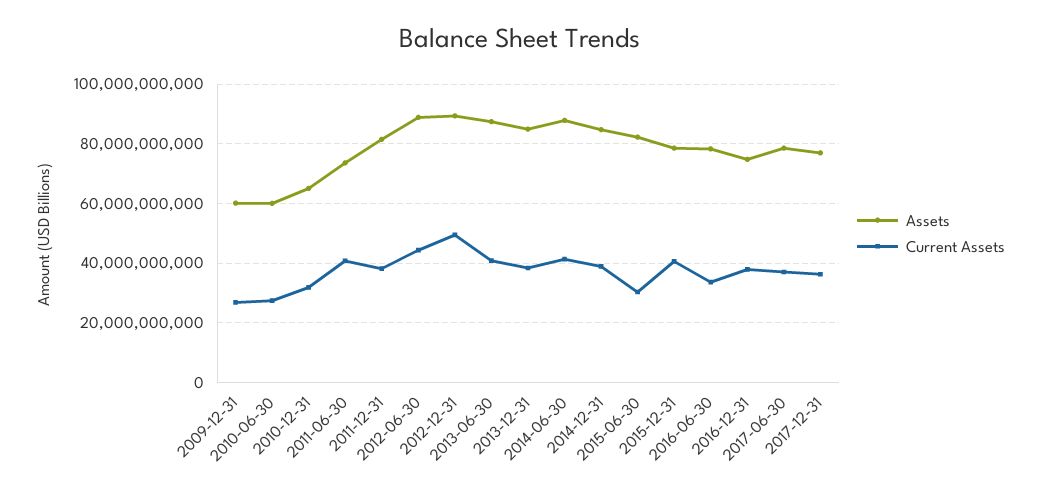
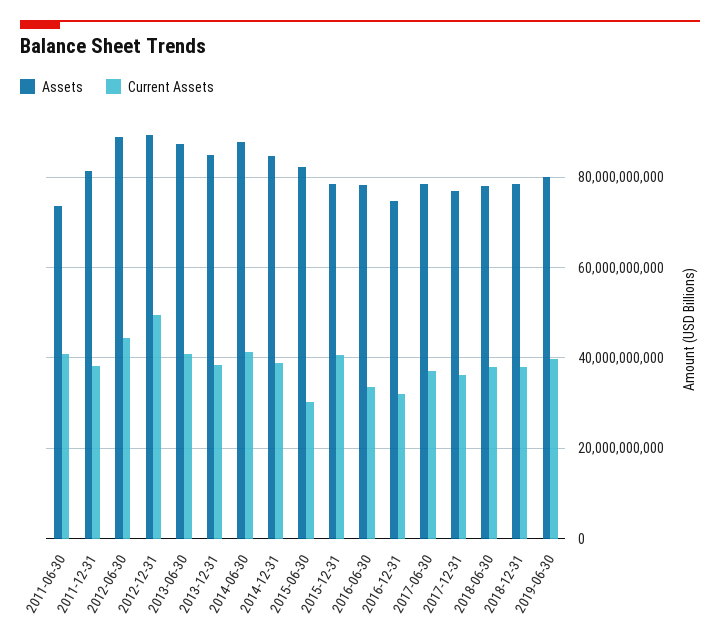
Assets, 2009-12-31: 60000000000 -> none
Current Assets, 2009-12-31: 27500000000 -> none
Assets, 2010-06-30: 60000000000 -> none
Current Assets, 2010-06-30: 27500000000 -> none
Assets, 2010-12-31: 65000000000 -> none
Current Assets, 2010-12-31: 32500000000 -> none
Current Assets, 2016-12-31: 37500000000 -> 32000000000
Assets, 2018-06-30: none -> 78000000000
Current Assets, 2018-06-30: none -> 38000000000
Assets, 2018-12-31: none -> 78000000000
Current Assets, 2018-12-31: none -> 38000000000
Assets, 2019-06-30: none -> 80000000000
Current Assets, 2019-06-30: none -> 40000000000

